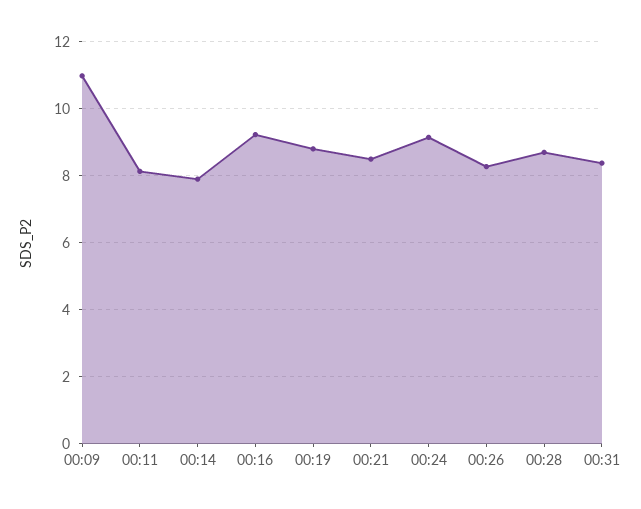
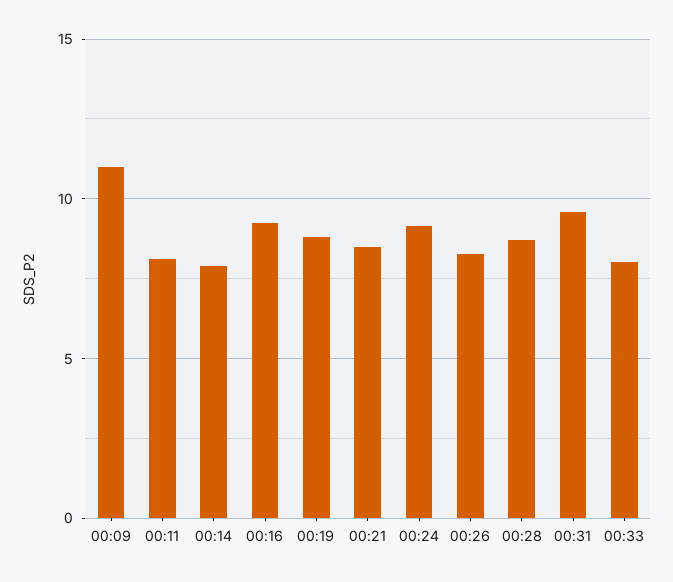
00:31: 8.4 -> 9.5
00:33: none -> 8

